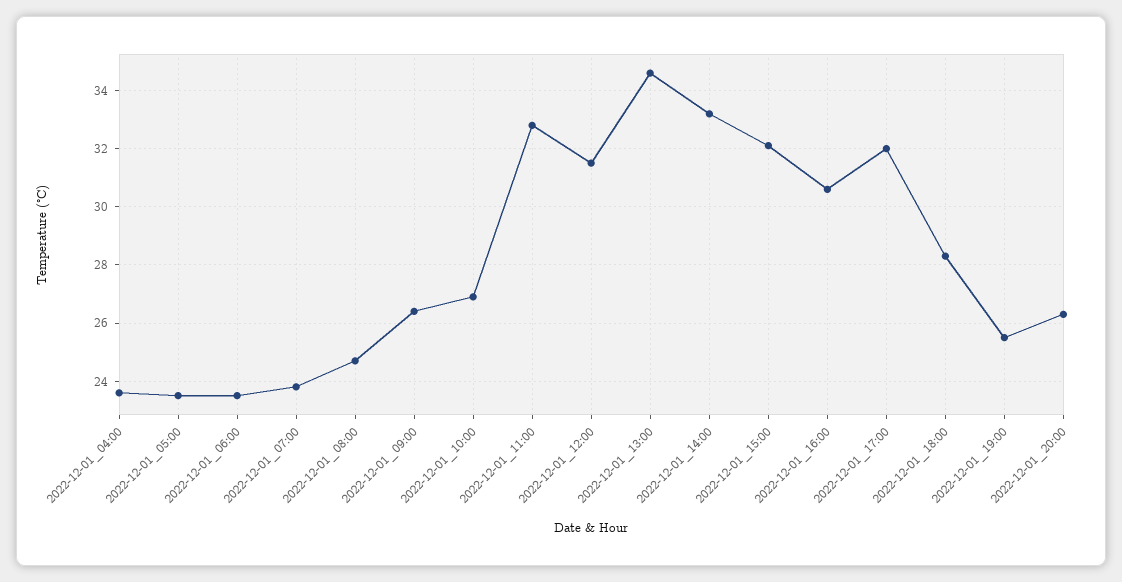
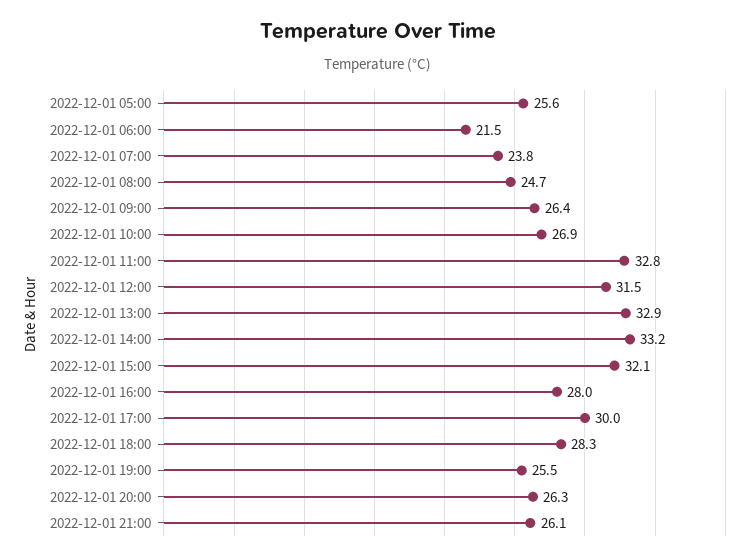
2022-12-01_04:00: 23.5 -> none
2022-12-01_05:00: 23.5 -> 25.6
2022-12-01_06:00: 23.5 -> 21.5
2022-12-01_13:00: 34.5 -> 32.9
2022-12-01_16:00: 30.5 -> 28
2022-12-01_17:00: 32 -> 30
2022-12-01 21:00: none -> 26.1

